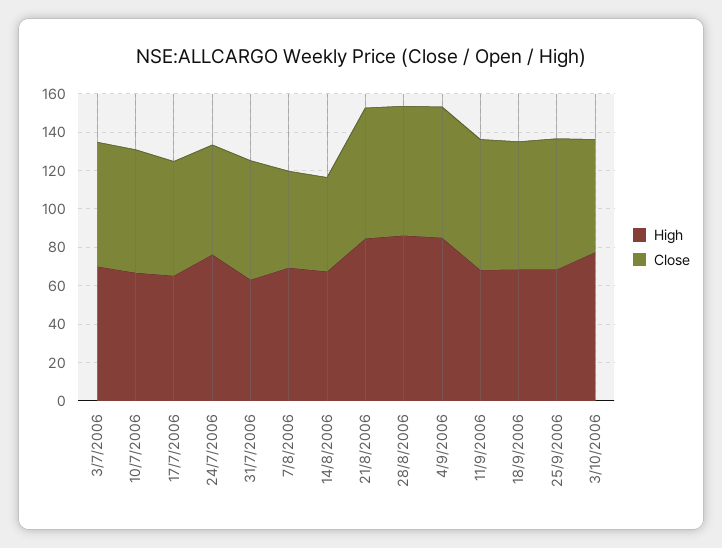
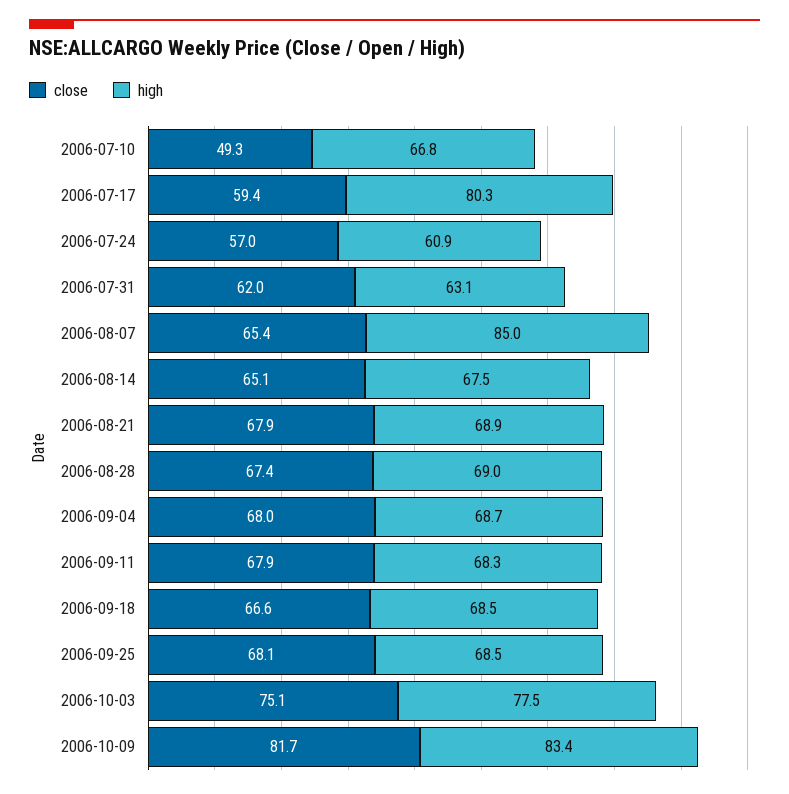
High, 3/7/2006: 70 -> none
Close, 3/7/2006: 65 -> none
Close, 10/7/2006: 65 -> 49.3
High, 17/7/2006: 65 -> 80.3
High, 24/7/2006: 75 -> 60.9
High, 7/8/2006: 70 -> 85
Close, 7/8/2006: 50 -> 65.4
Close, 14/8/2006: 50 -> 65.1
High, 21/8/2006: 85 -> 68.9
High, 28/8/2006: 85 -> 69
High, 4/9/2006: 85 -> 68.7
Close, 3/10/2006: 60 -> 75.1
Close, 2006-10-09: none -> 81.7
High, 2006-10-09: none -> 83.4

